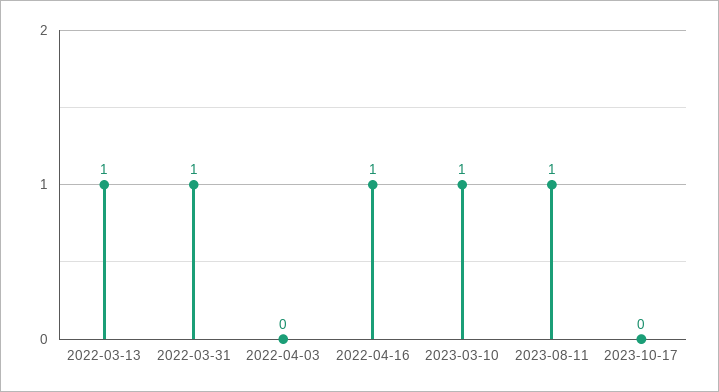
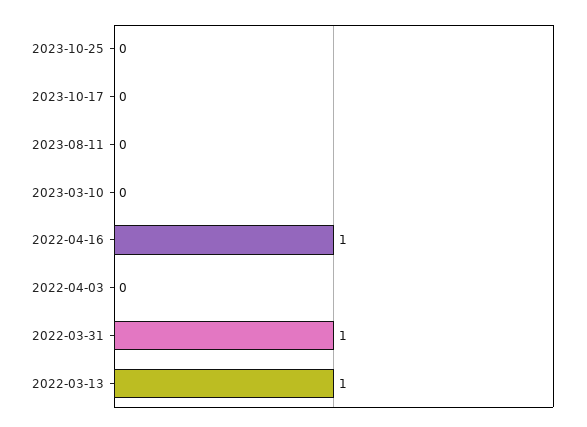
2023-03-10: 1 -> 0
2023-08-11: 1 -> 0
2023-10-25: none -> 0

